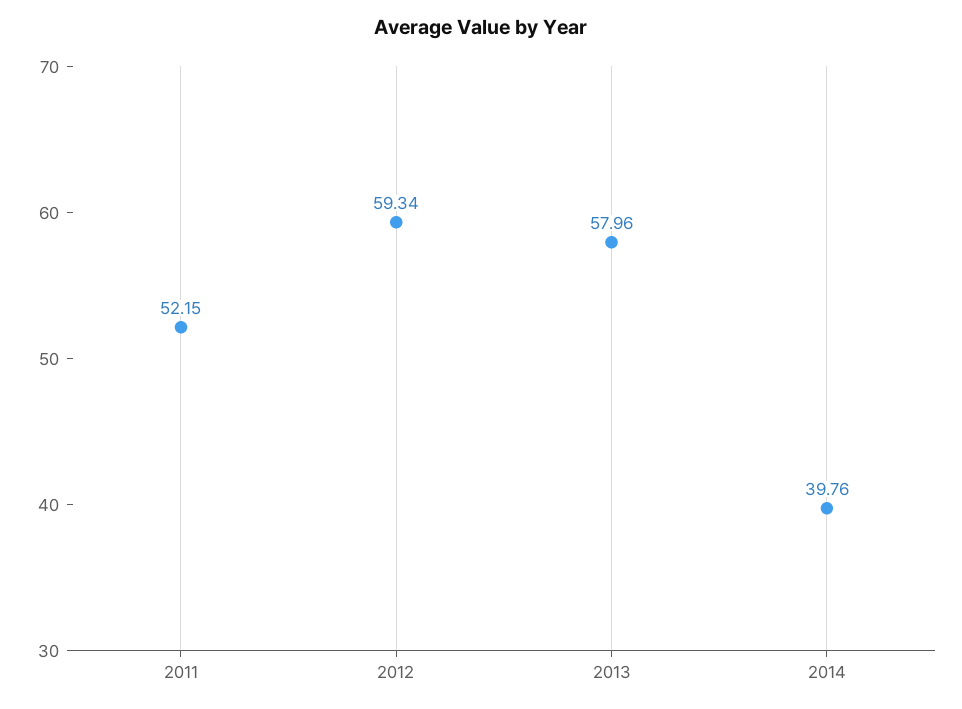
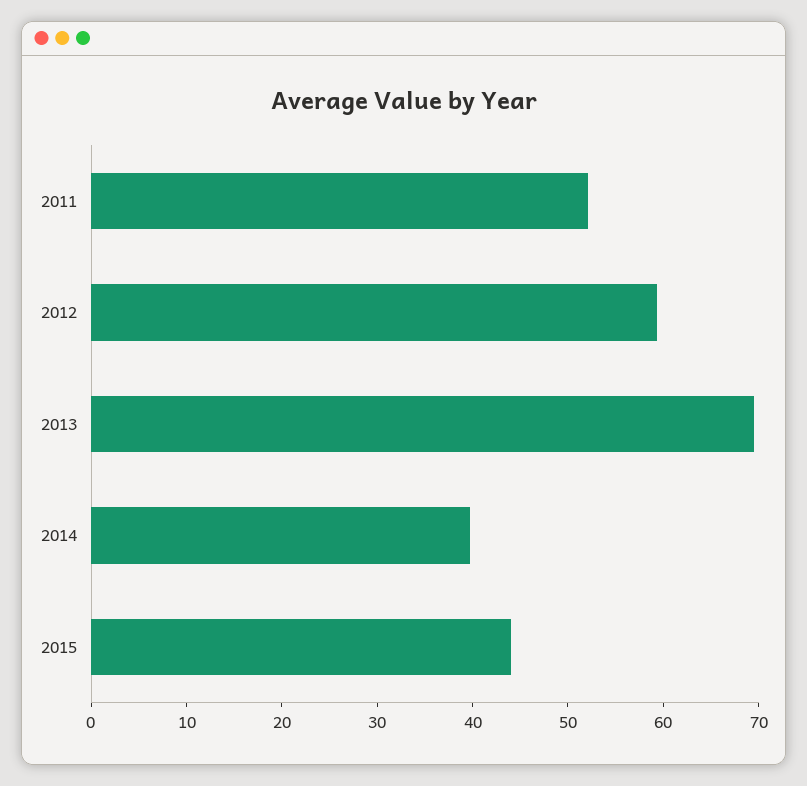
2013: 57.96 -> 70
2015: none -> 44

